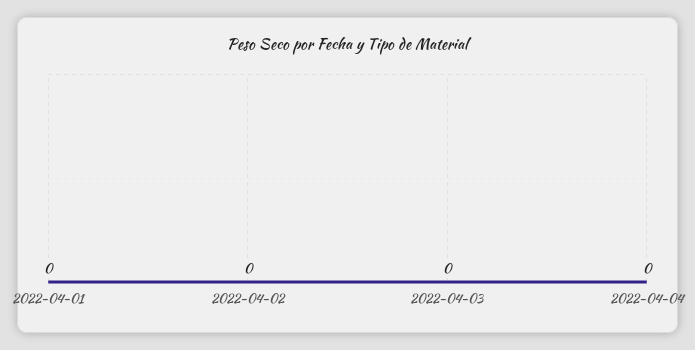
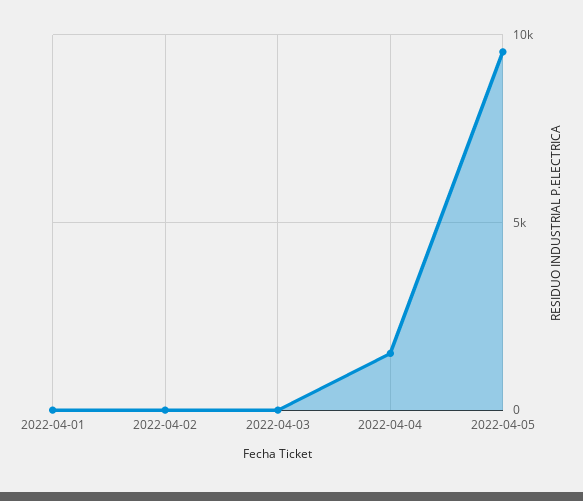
2022-04-04: 0 -> 1500
2022-04-05: none -> 9500

